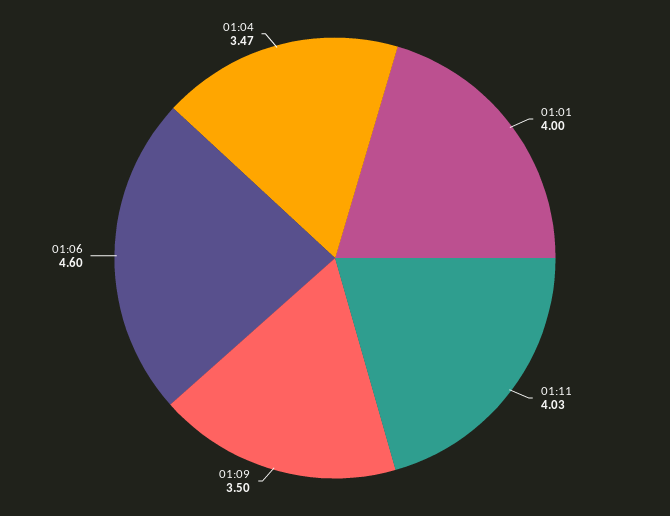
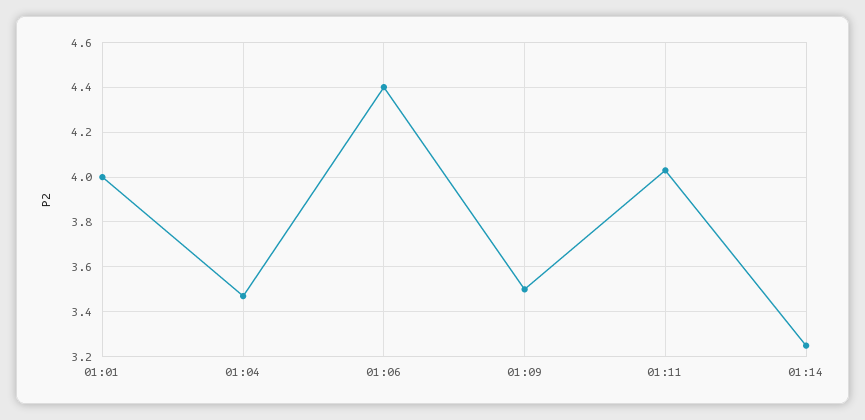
01:06: 4.6 -> 4.4
01:14: none -> 3.25

